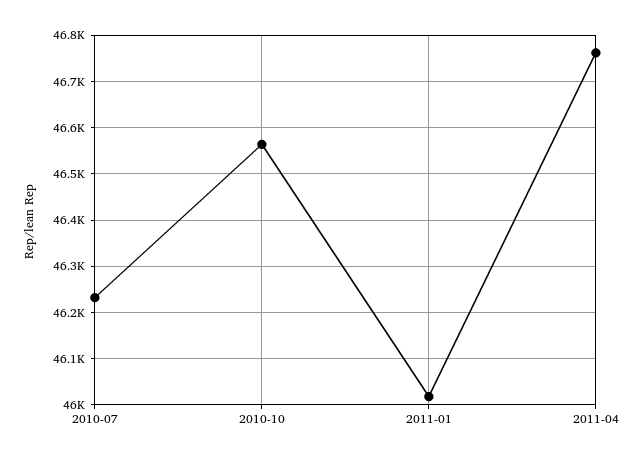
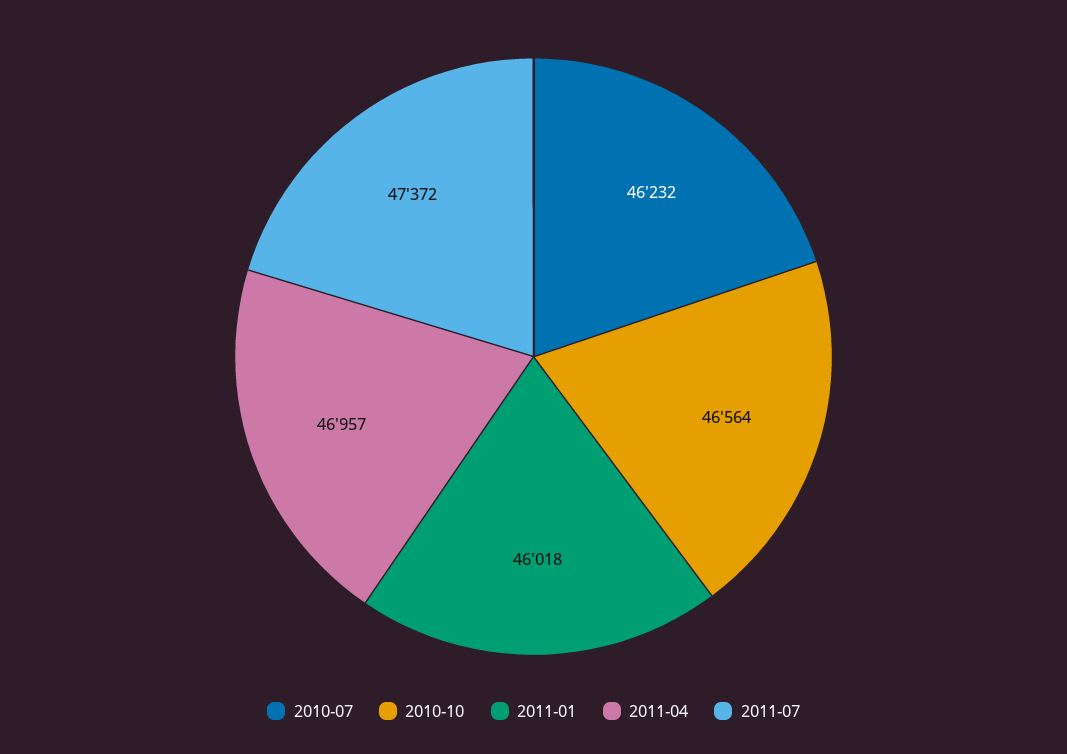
2011-04: 46760 -> 46957
2011-07: none -> 47372

